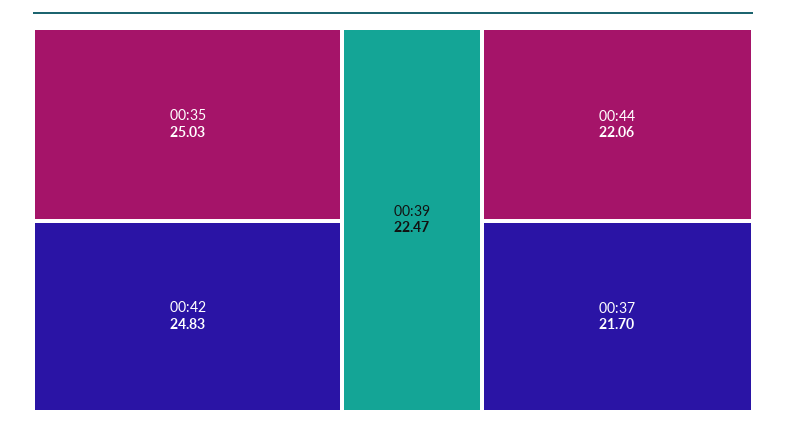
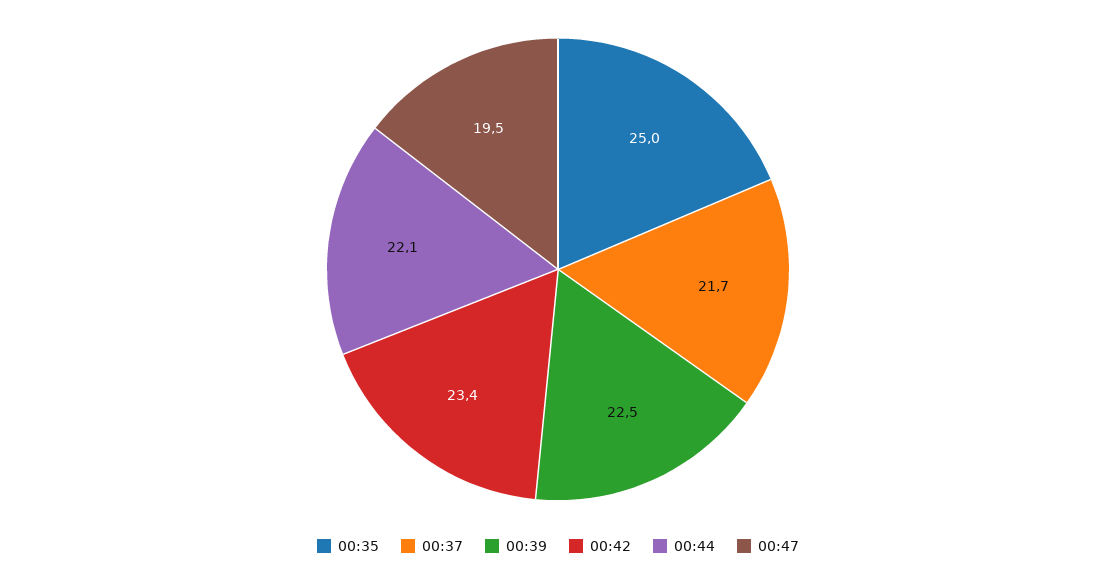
00:42: 24.83 -> 23.4
00:47: none -> 19.5

